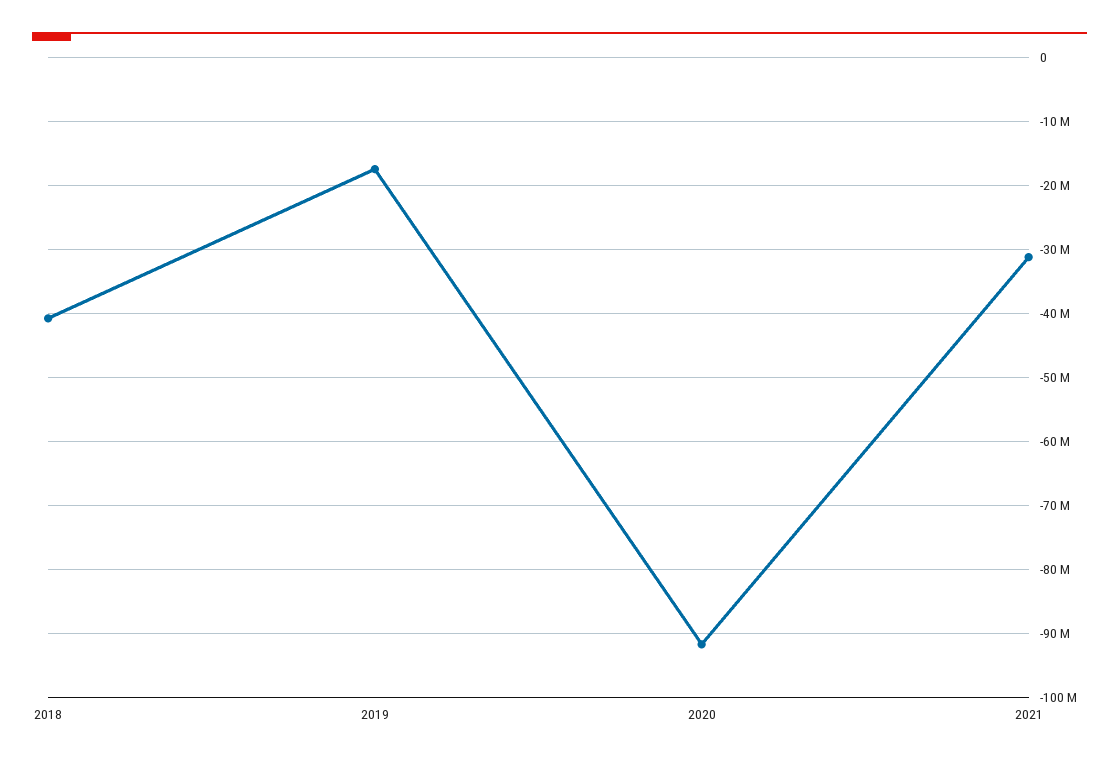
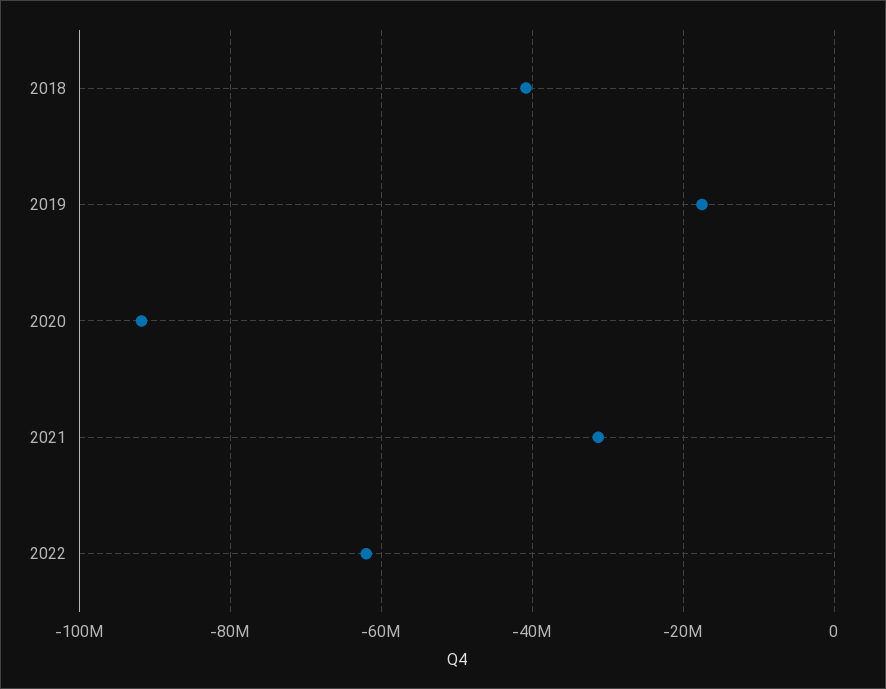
2022: none -> -62000000

